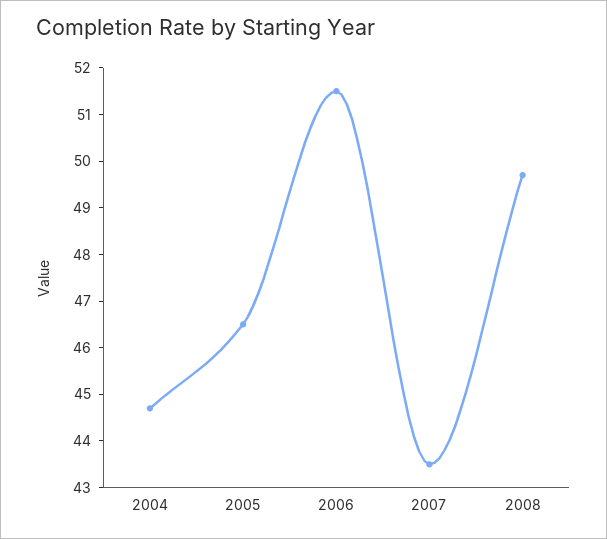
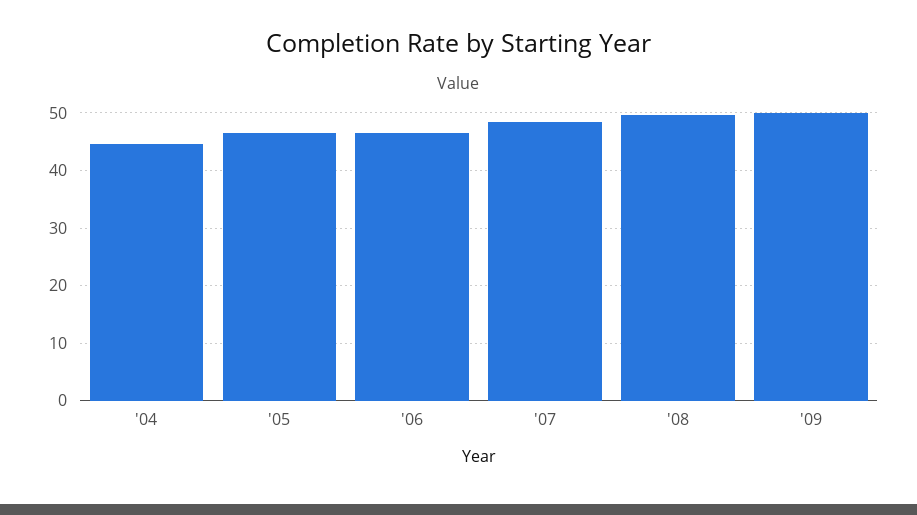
2006: 51.5 -> 46
2007: 43.5 -> 48
'09: none -> 50

